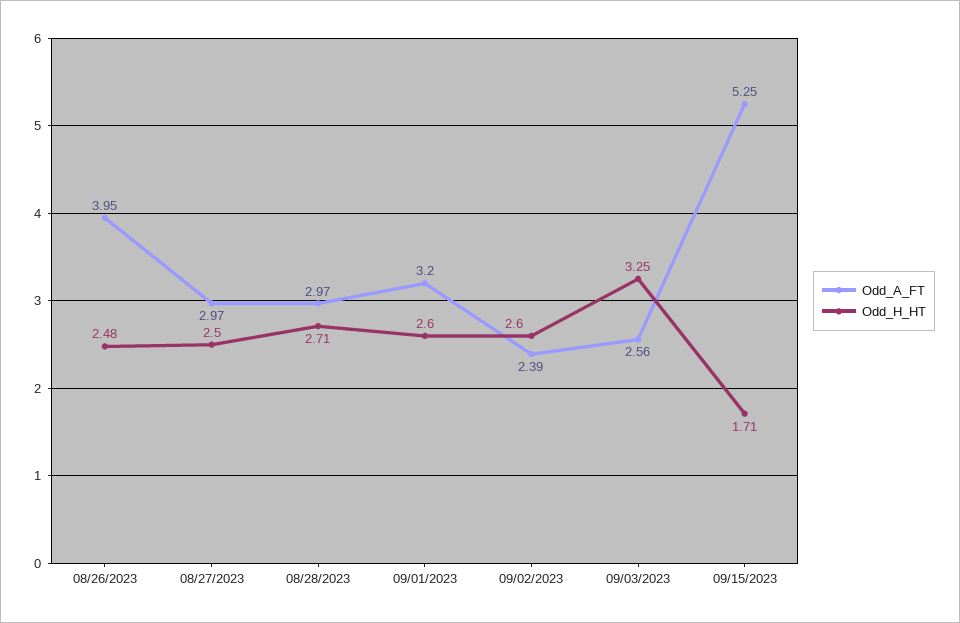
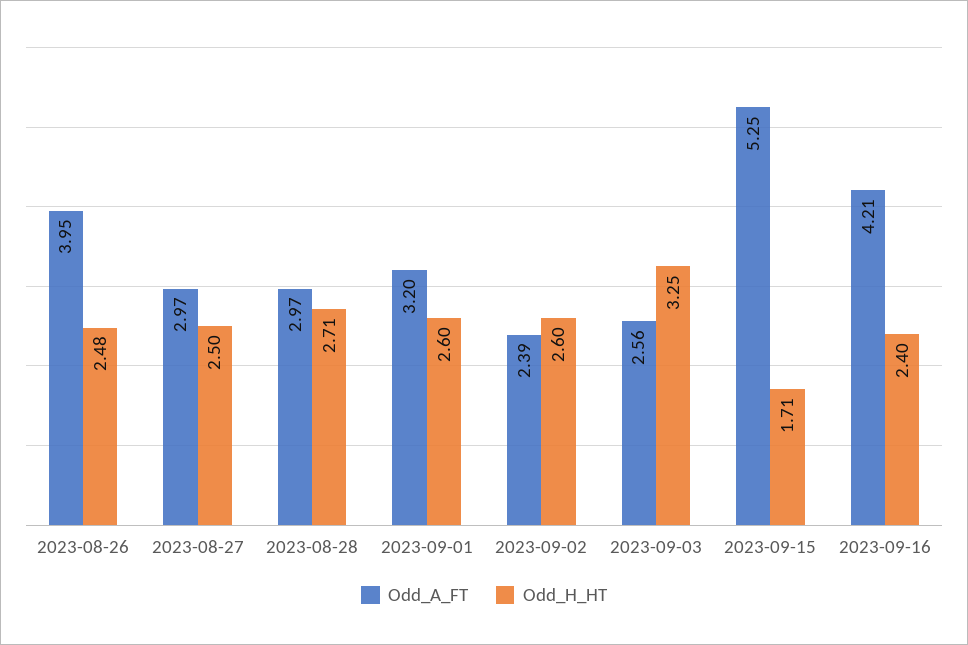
Odd_A_FT, 2023-09-16: none -> 4.21
Odd_H_HT, 2023-09-16: none -> 2.4

